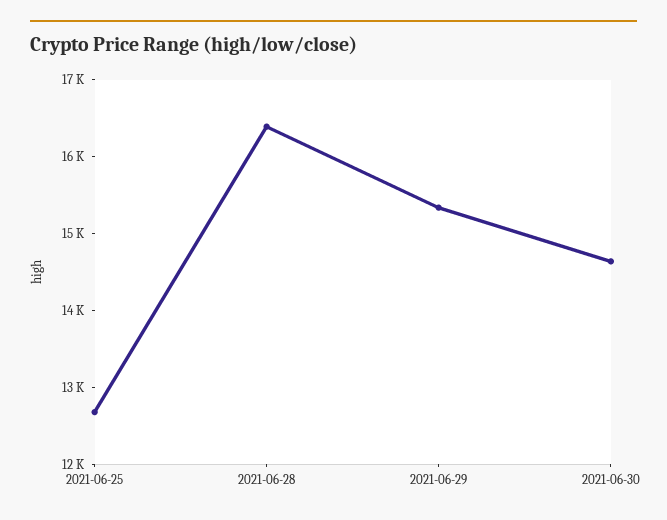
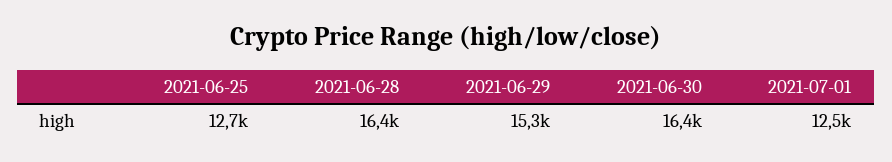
2021-06-30: 14600 -> 16400
2021-07-01: none -> 12500

